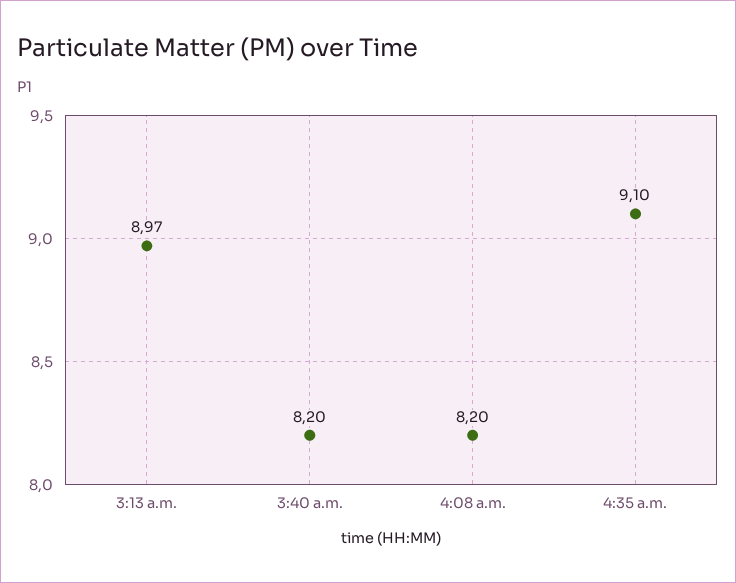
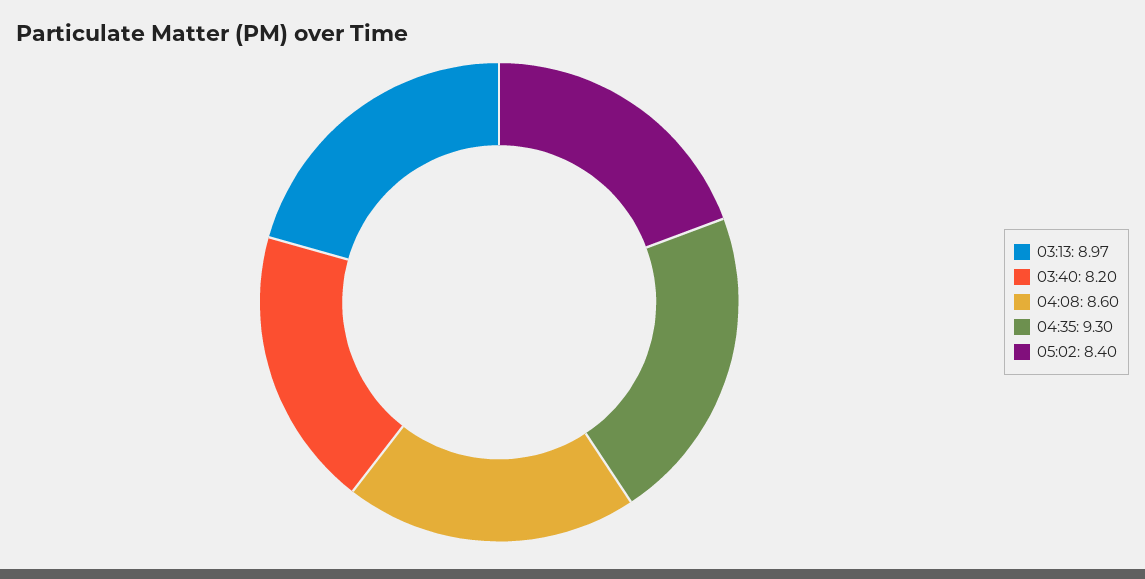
4:08 a.m.: 8.2 -> 8.6
4:35 a.m.: 9.1 -> 9.3
05:02: none -> 8.4

